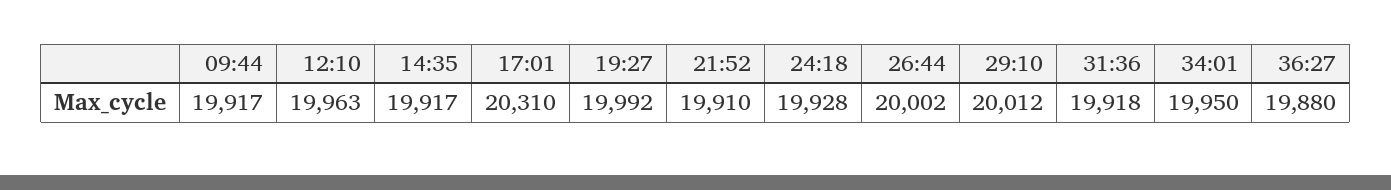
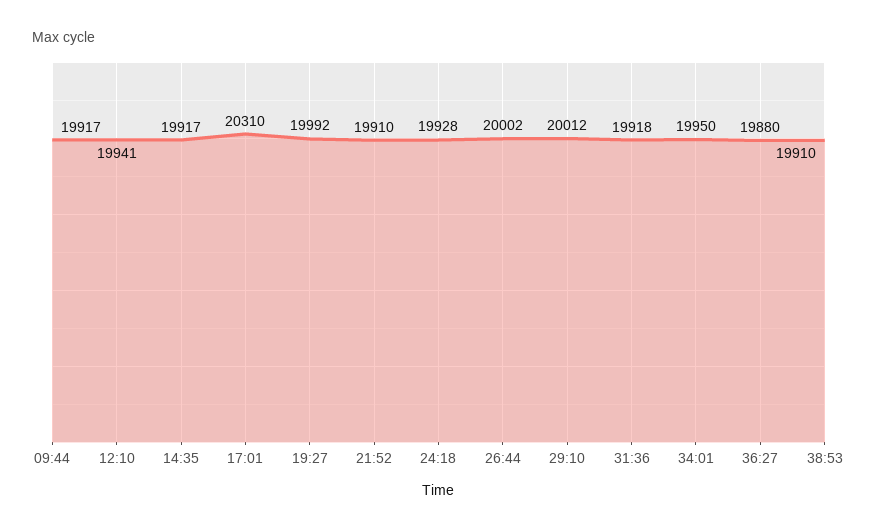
12:10: 19963 -> 19941
38:53: none -> 19910

